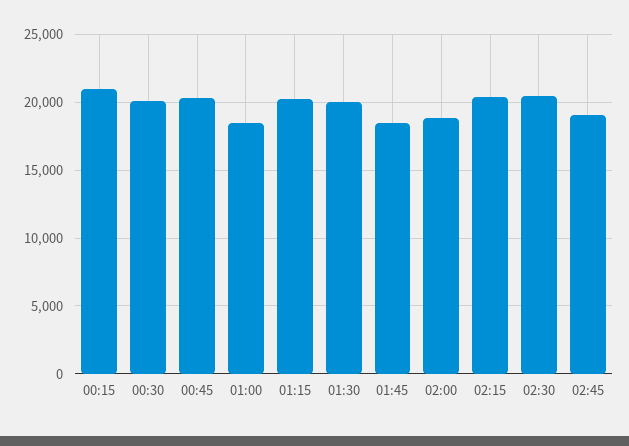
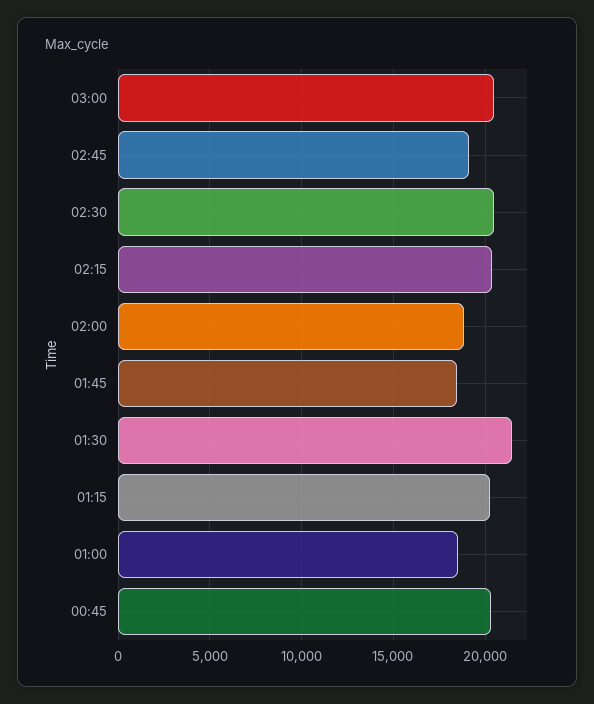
00:15: 21000 -> none
00:30: 20000 -> none
01:30: 20000 -> 21500
03:00: none -> 20500

